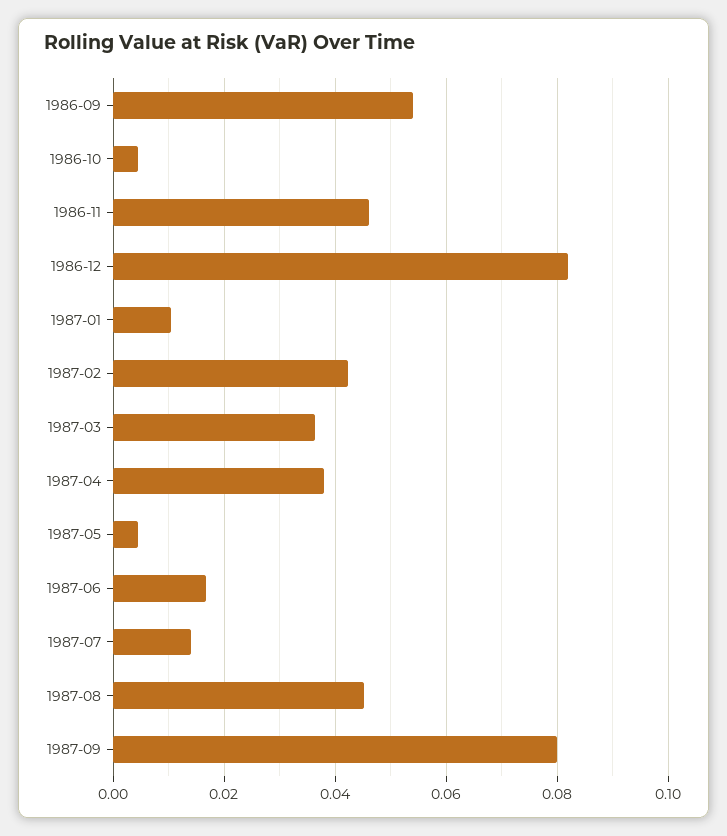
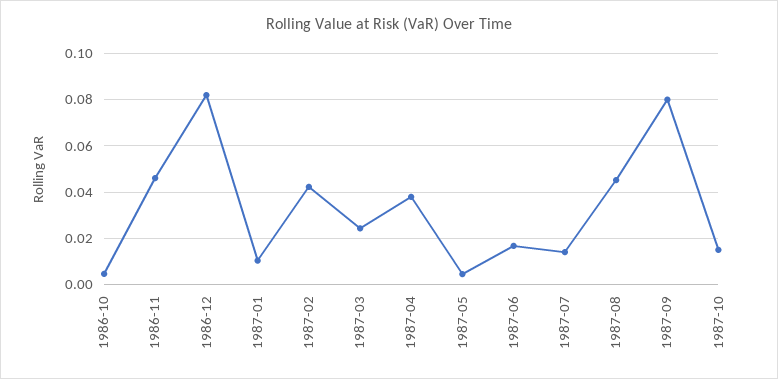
1986-09: 0.054 -> none
1987-03: 0.036 -> 0.025
1987-10: none -> 0.015

